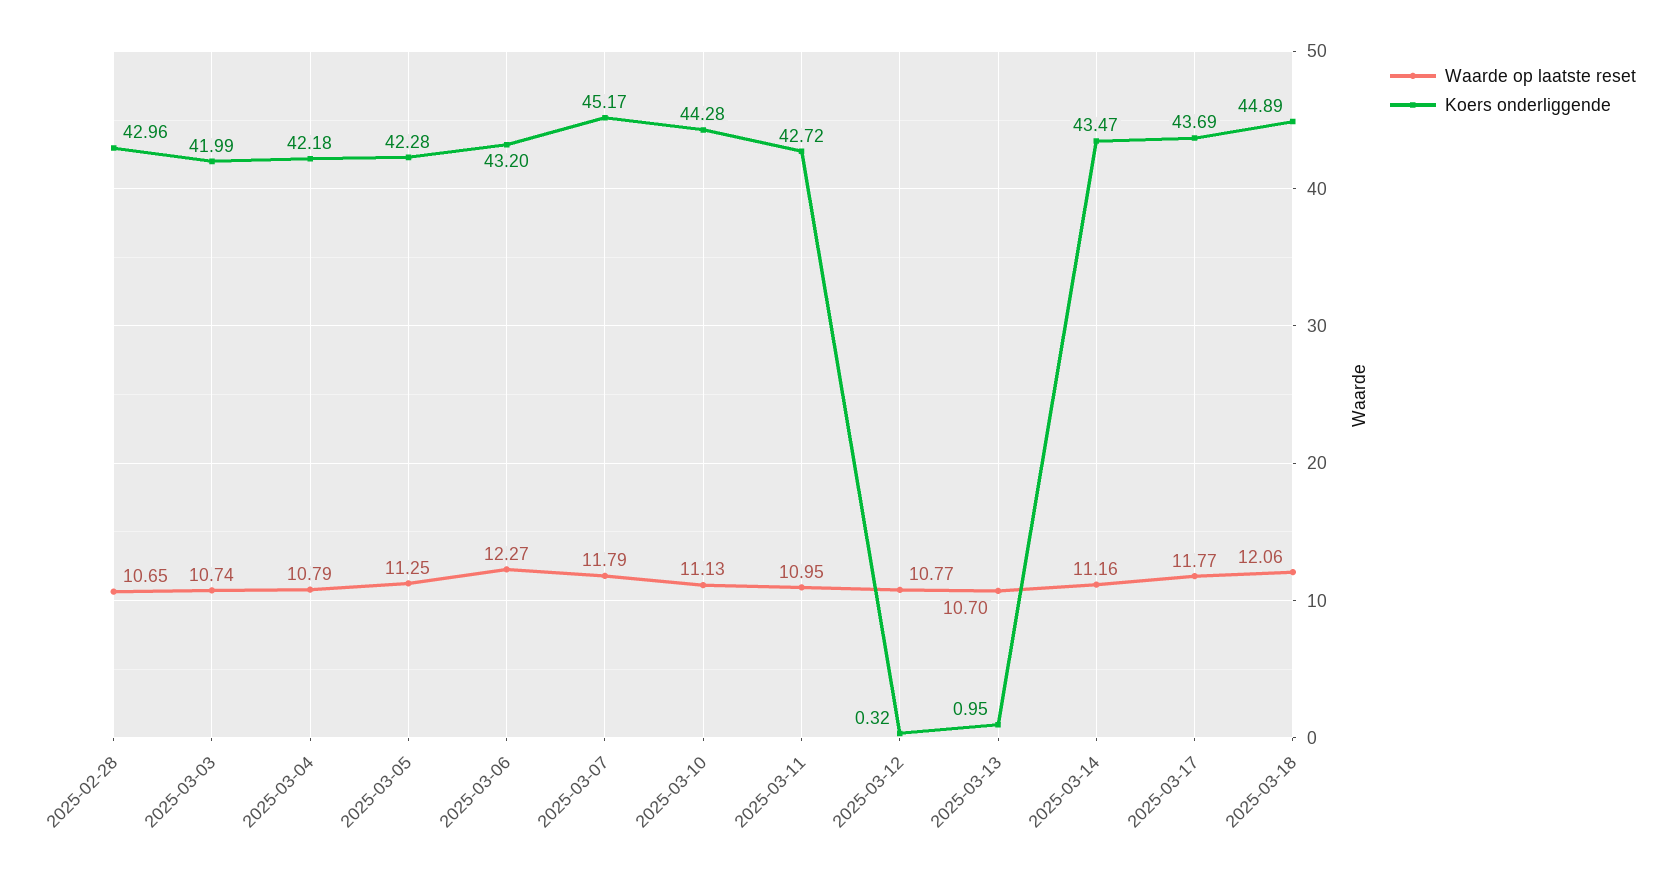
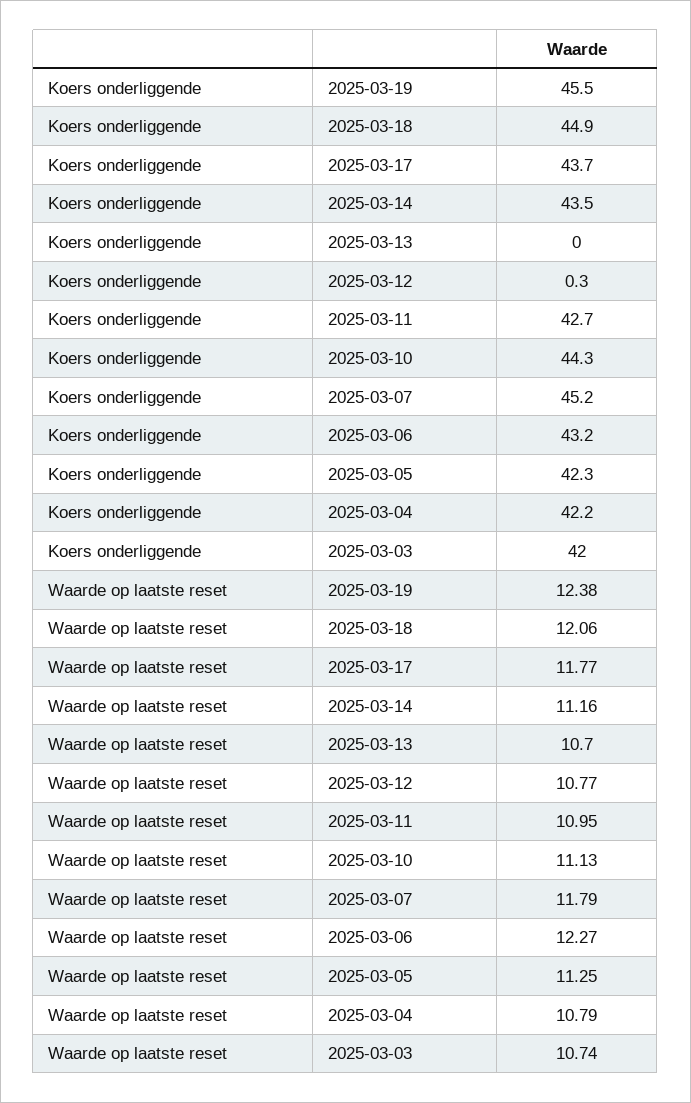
Waarde op laatste reset, 2025-02-28: 10.65 -> none
Koers onderliggende, 2025-02-28: 42.96 -> none
Koers onderliggende, 2025-03-13: 0.95 -> 0
Koers onderliggende, 2025-03-19: none -> 45.5
Waarde op laatste reset, 2025-03-19: none -> 12.38

